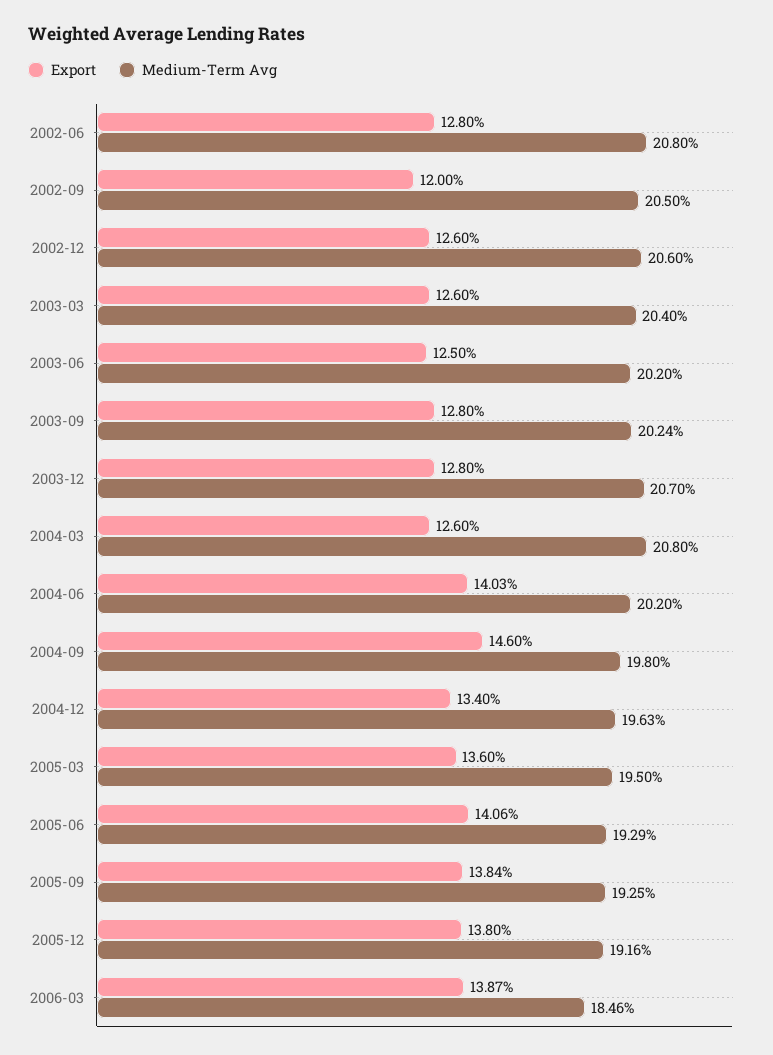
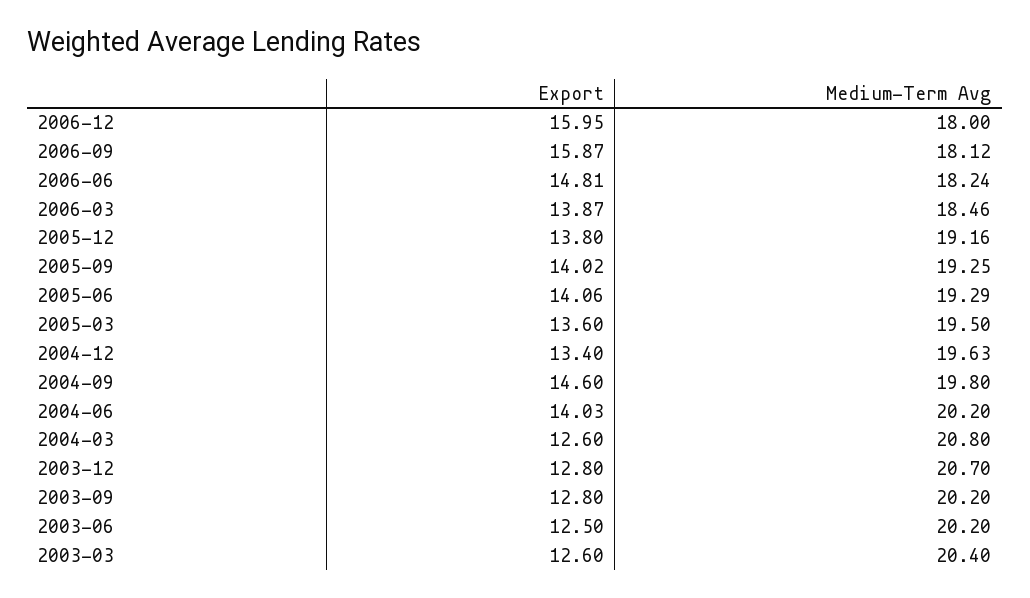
Export, 2002-06: 12.8 -> none
Medium-Term Avg, 2002-06: 20.8 -> none
Export, 2002-09: 12 -> none
Medium-Term Avg, 2002-09: 20.5 -> none
Export, 2002-12: 12.6 -> none
Medium-Term Avg, 2002-12: 20.6 -> none
Medium-Term Avg, 2003-09: 20.24 -> 20.2
Export, 2005-09: 13.84 -> 14.02
Export, 2006-12: none -> 15.95
Medium-Term Avg, 2006-12: none -> 18
Export, 2006-09: none -> 15.87
Medium-Term Avg, 2006-09: none -> 18.12
Export, 2006-06: none -> 14.81
Medium-Term Avg, 2006-06: none -> 18.24

